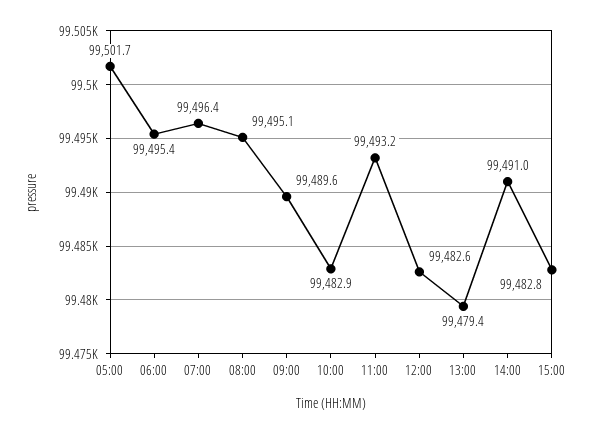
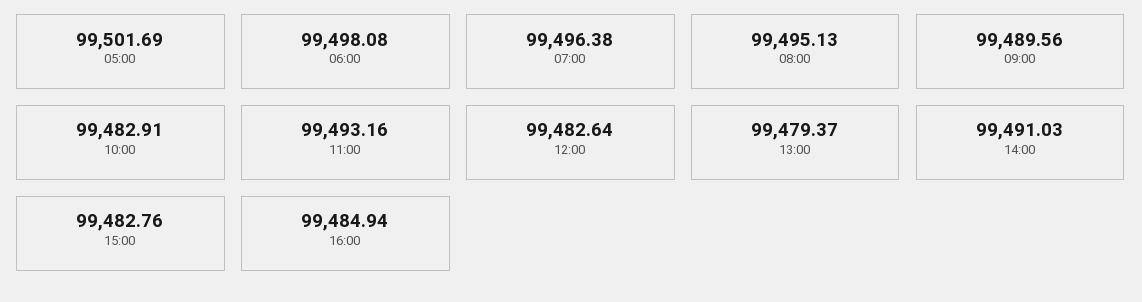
06:00: 99495.4 -> 99498.08
16:00: none -> 99484.94

